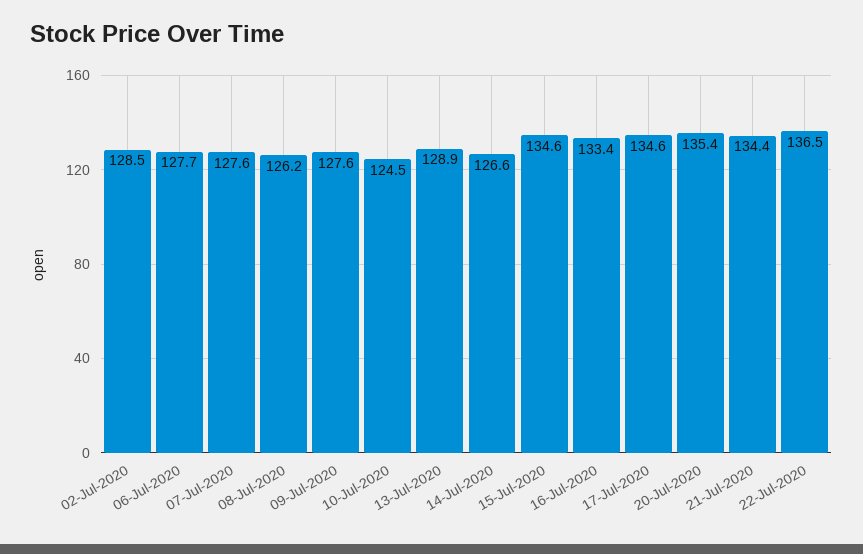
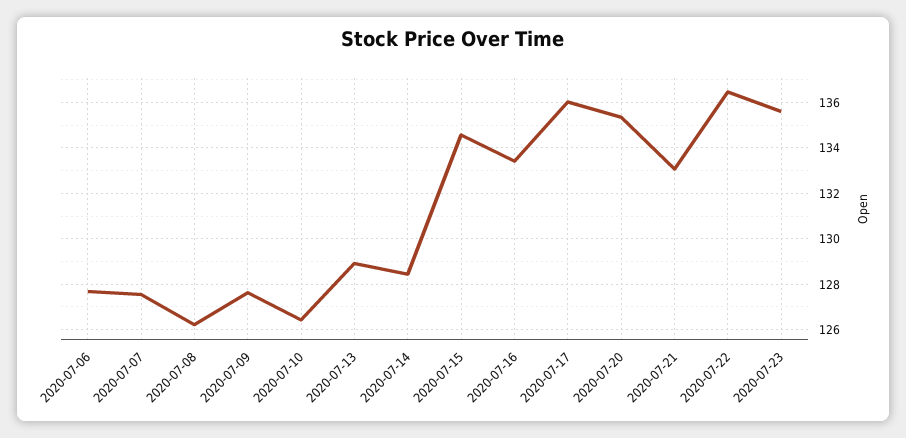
02-Jul-2020: 128.5 -> none
10-Jul-2020: 124.5 -> 126.5
14-Jul-2020: 126.6 -> 128.5
17-Jul-2020: 134.6 -> 136
21-Jul-2020: 134.4 -> 133
2020-07-23: none -> 135.5

